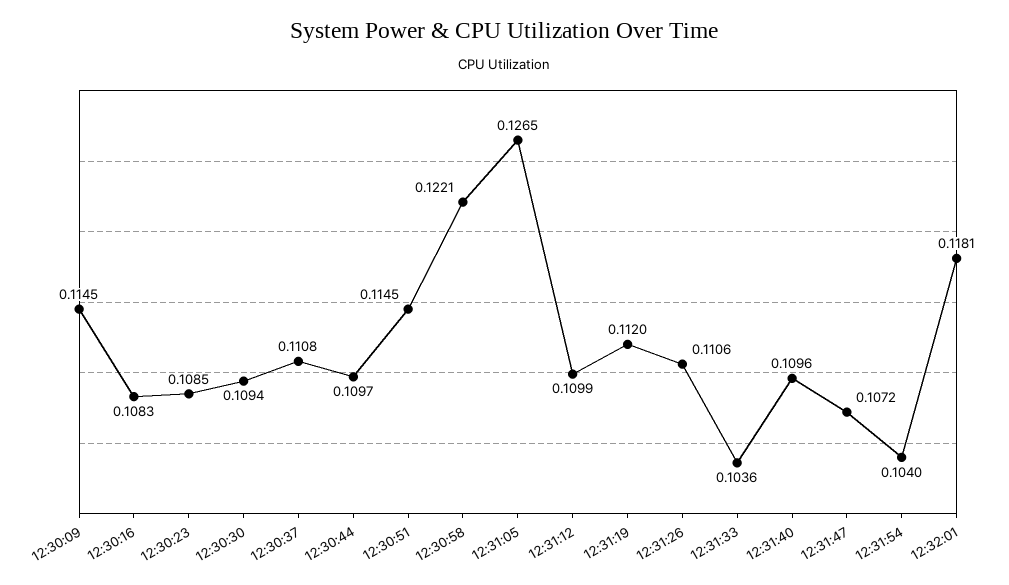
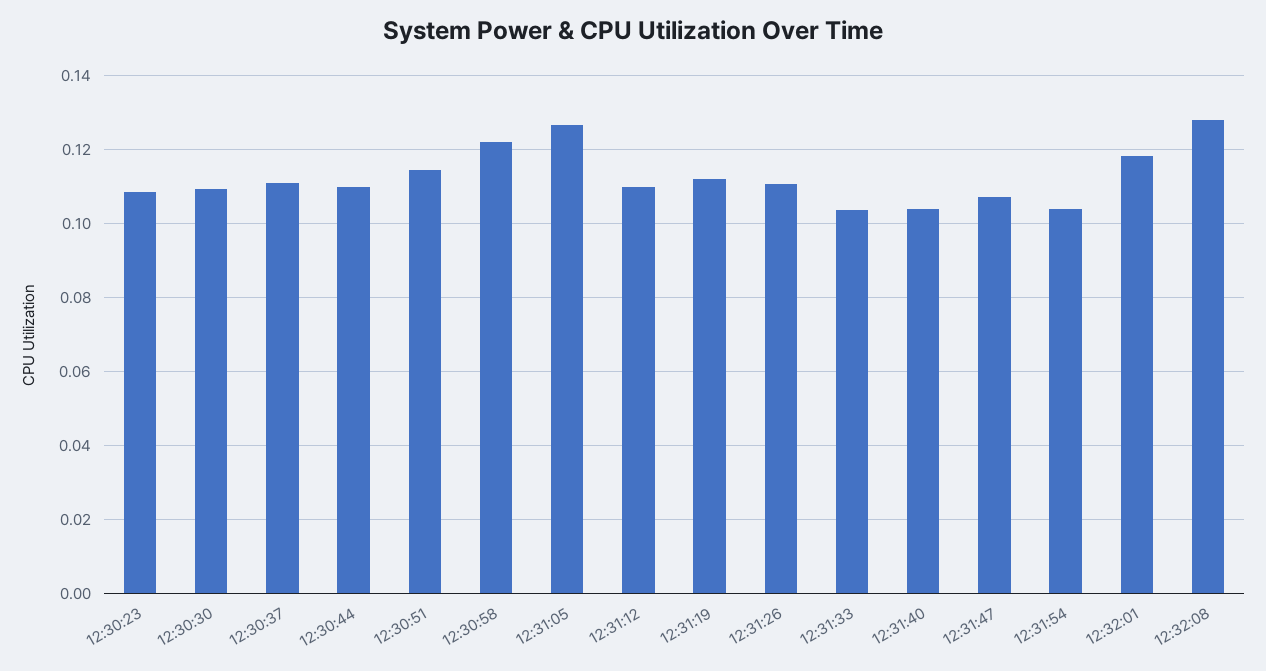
12:30:09: 0.1145 -> none
12:30:16: 0.1083 -> none
12:31:40: 0.1096 -> 0.104
12:32:08: none -> 0.128

